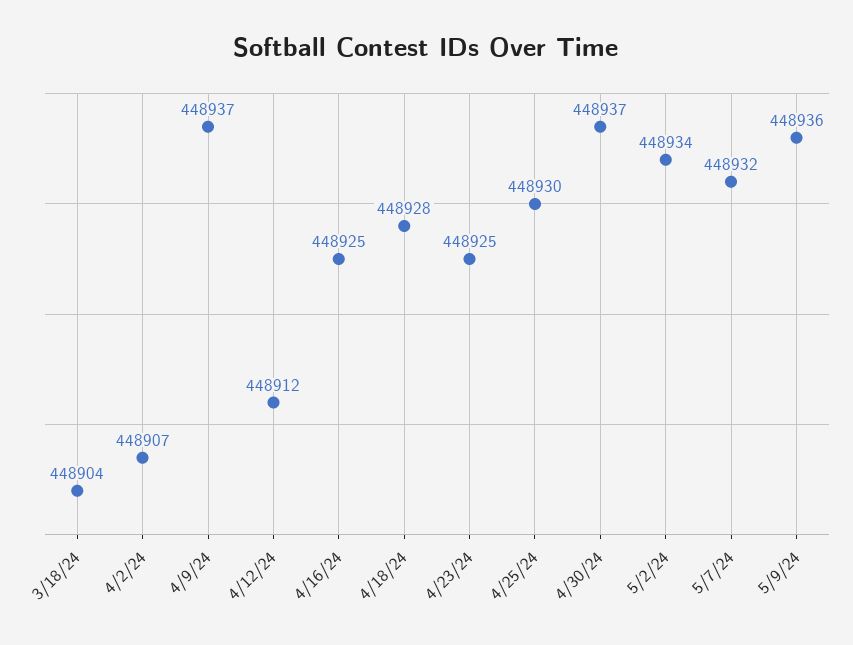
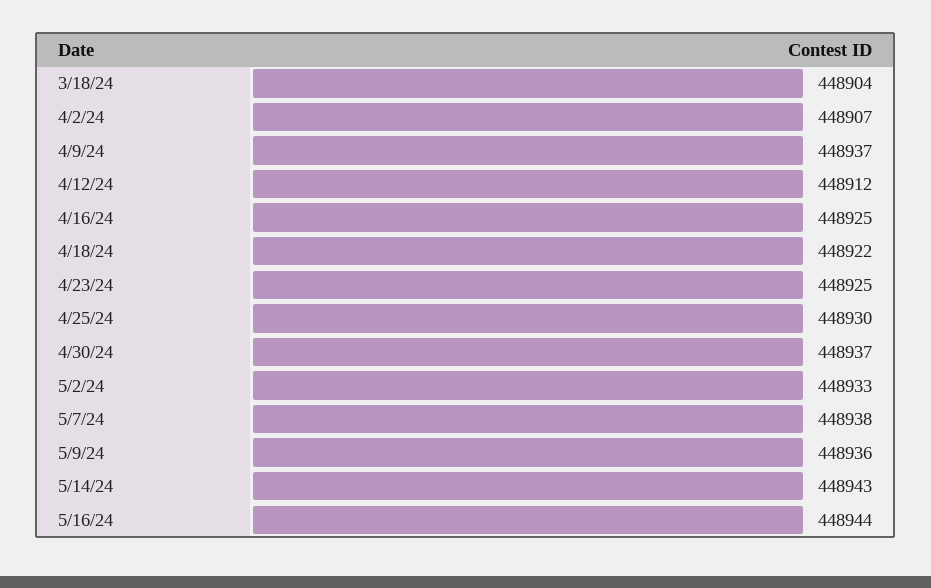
4/18/24: 448928 -> 448922
5/2/24: 448934 -> 448933
5/7/24: 448932 -> 448938
5/14/24: none -> 448943
5/16/24: none -> 448944

